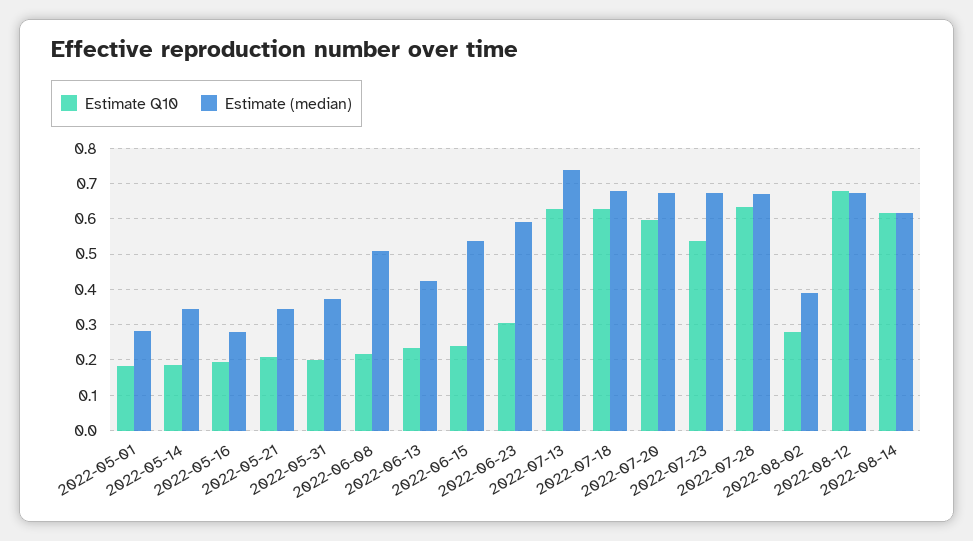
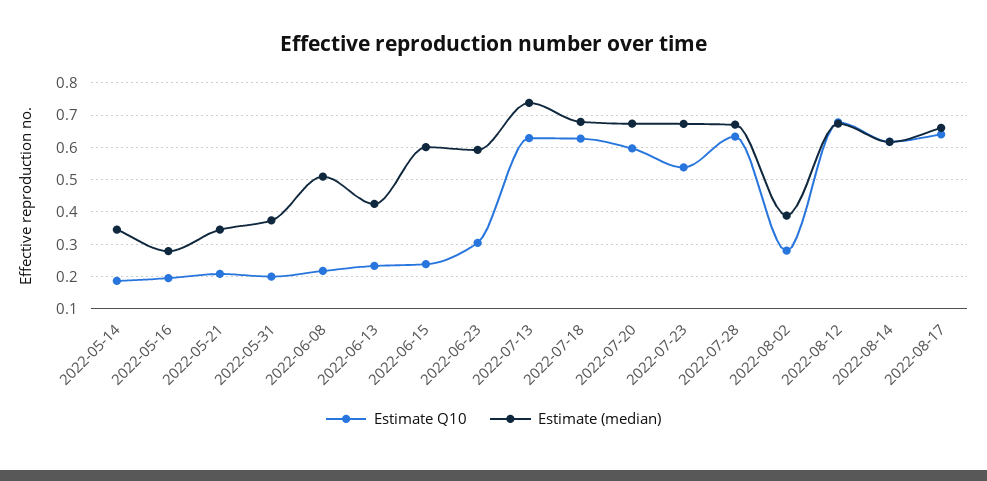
Estimate Q10, 2022-05-01: 0.18 -> none
Estimate (median), 2022-05-01: 0.28 -> none
Estimate (median), 2022-06-15: 0.54 -> 0.6
Estimate Q10, 2022-08-17: none -> 0.64
Estimate (median), 2022-08-17: none -> 0.66

